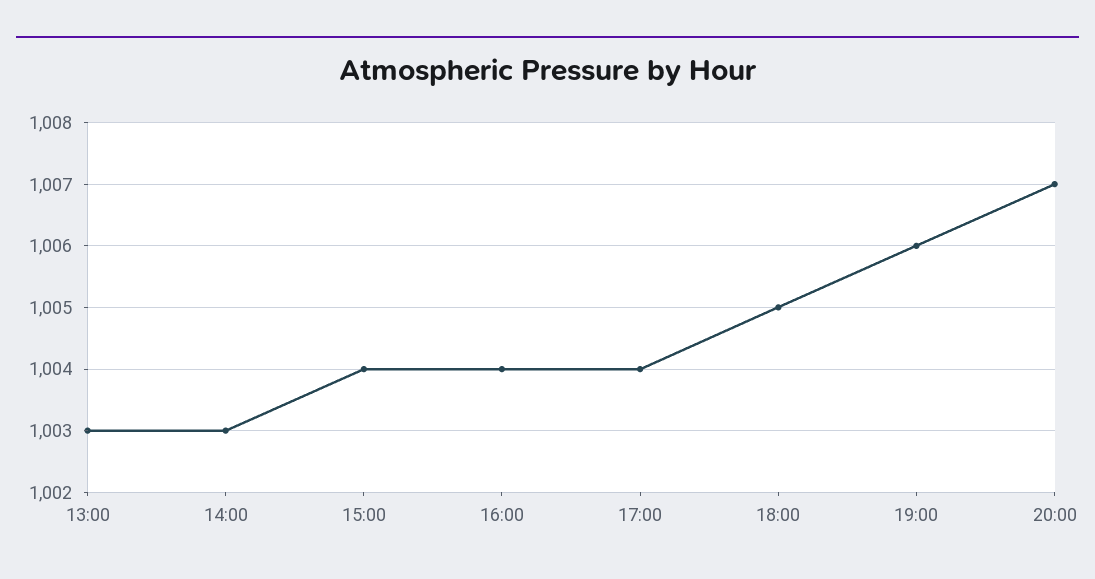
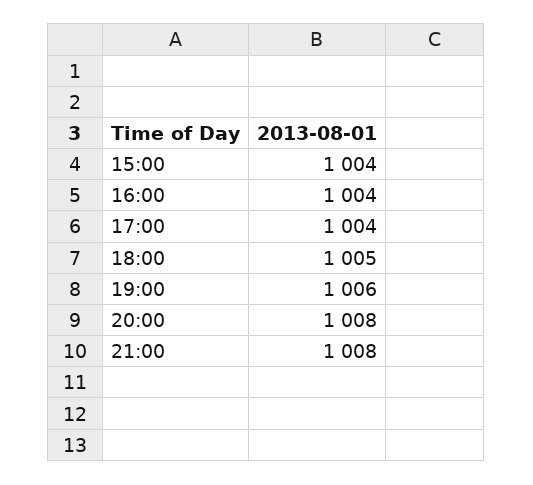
13:00: 1003 -> none
14:00: 1003 -> none
20:00: 1007 -> 1008
21:00: none -> 1008

